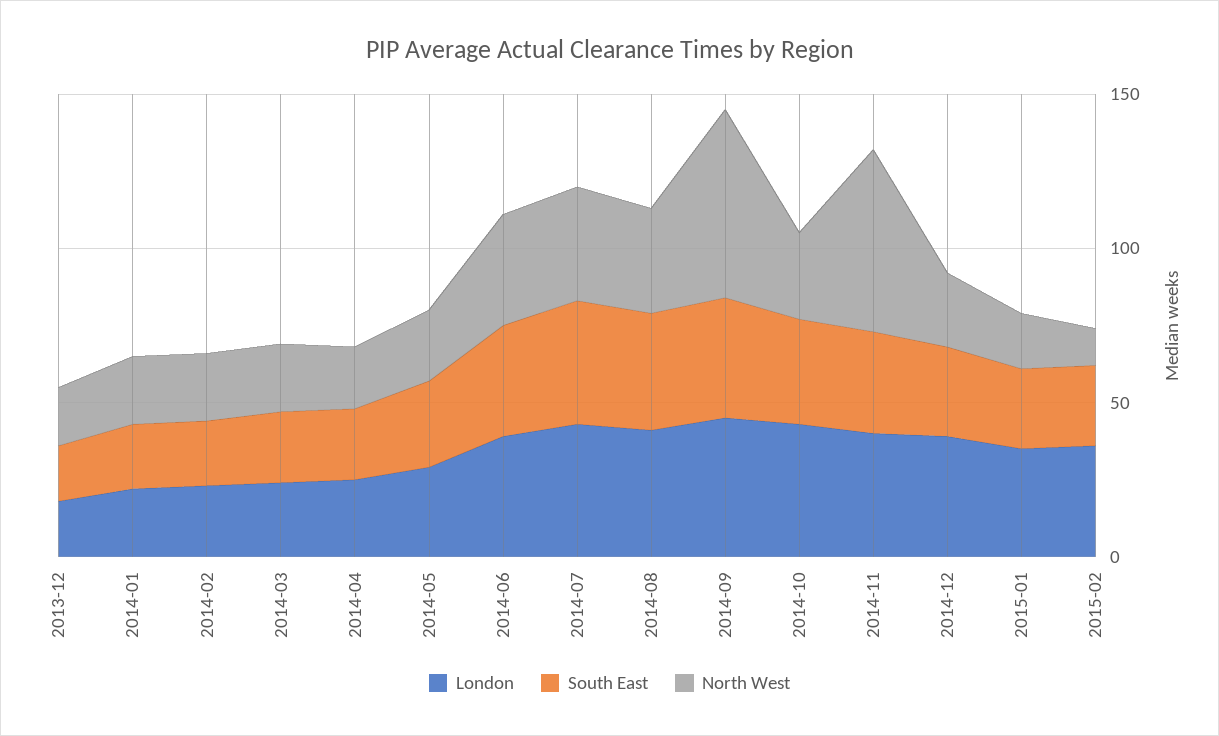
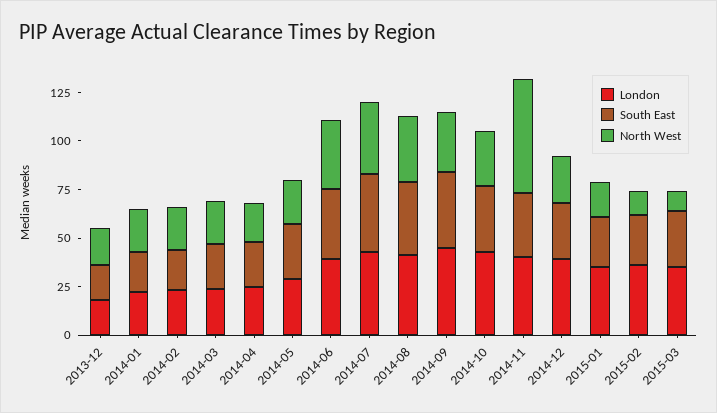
North West, 2014-09: 60 -> 30
London, 2015-03: none -> 35
South East, 2015-03: none -> 30
North West, 2015-03: none -> 10

